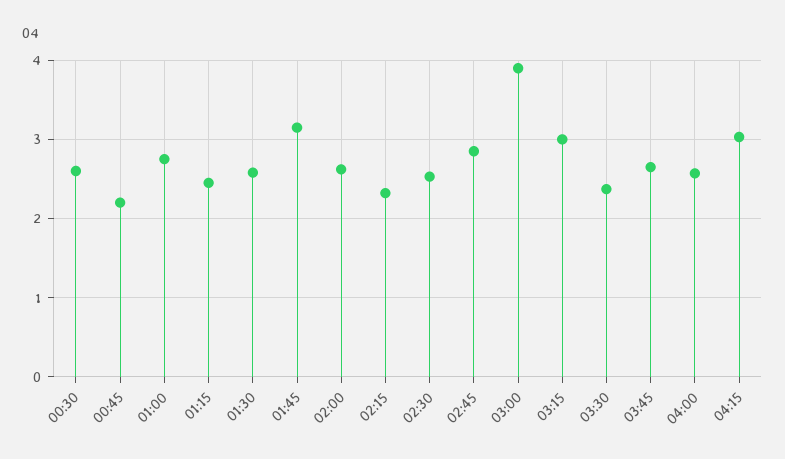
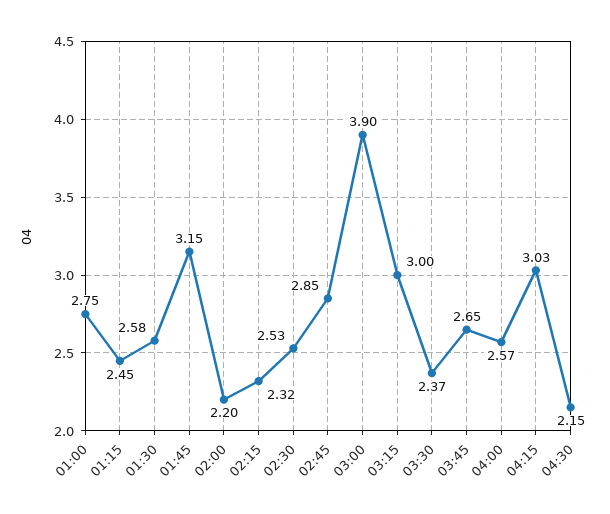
00:30: 2.6 -> none
00:45: 2.2 -> none
02:00: 2.6 -> 2.2
04:30: none -> 2.15

